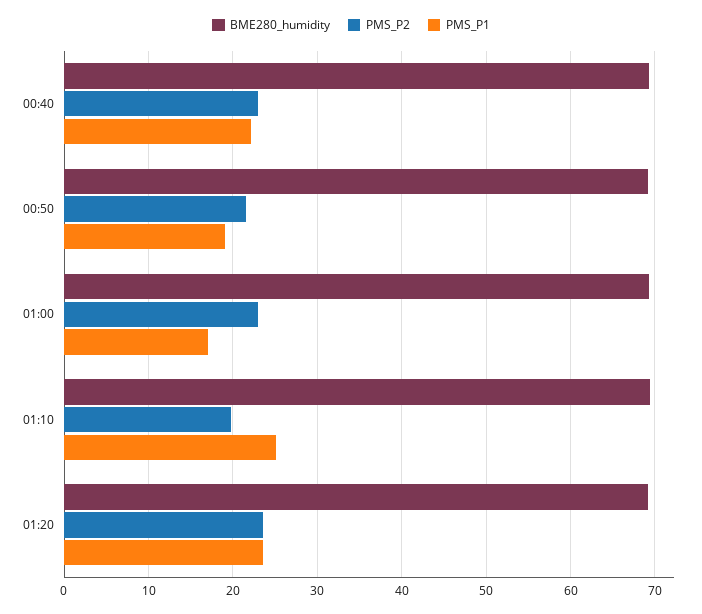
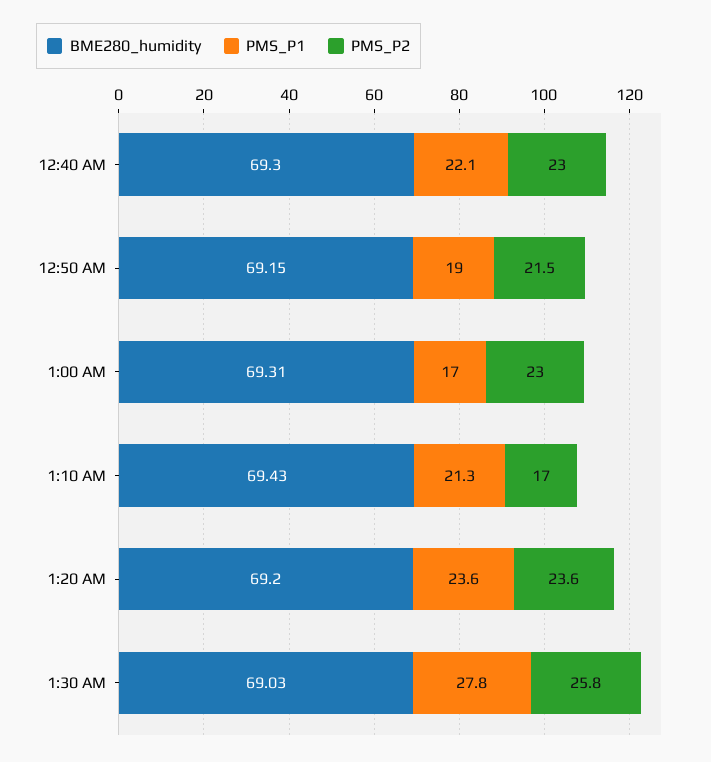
PMS_P2, 01:10: 20 -> 17
PMS_P1, 01:10: 25 -> 21.3
BME280_humidity, 1:30 AM: none -> 69.03
PMS_P1, 1:30 AM: none -> 27.8
PMS_P2, 1:30 AM: none -> 25.8

